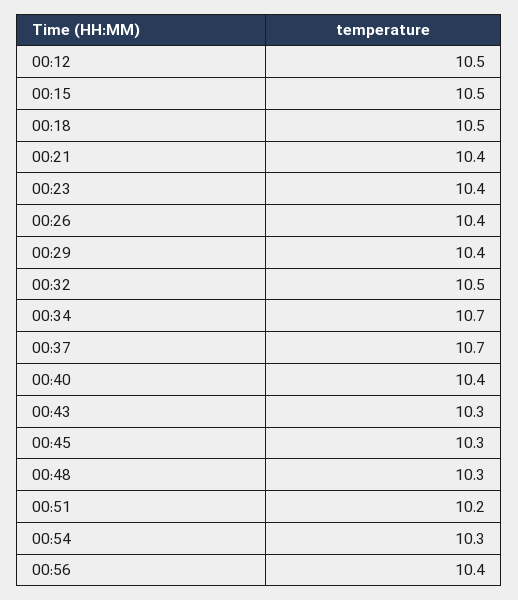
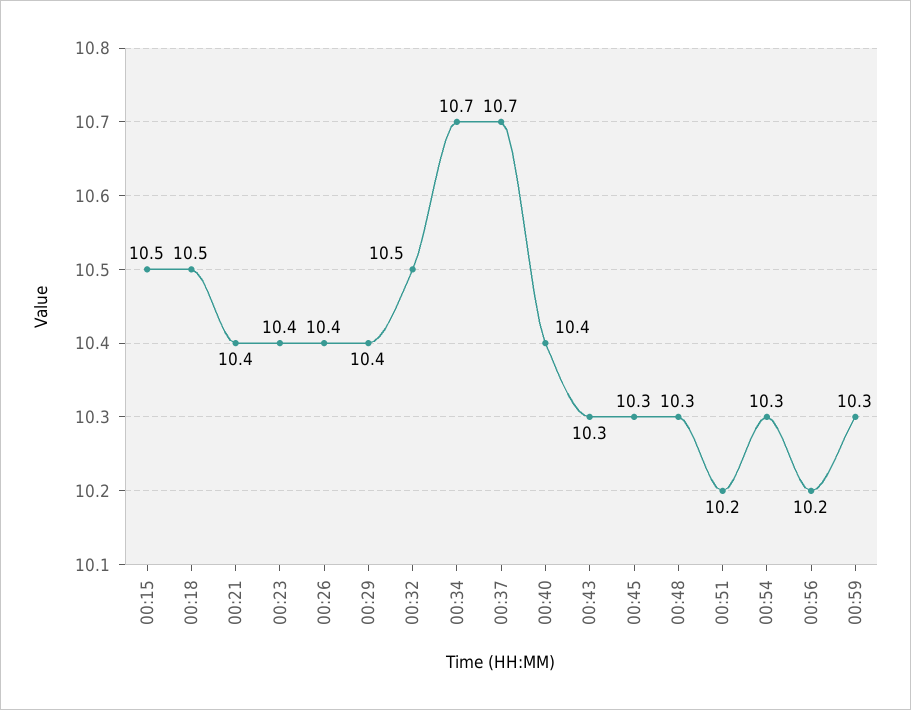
00:12: 10.5 -> none
00:56: 10.4 -> 10.2
00:59: none -> 10.3

